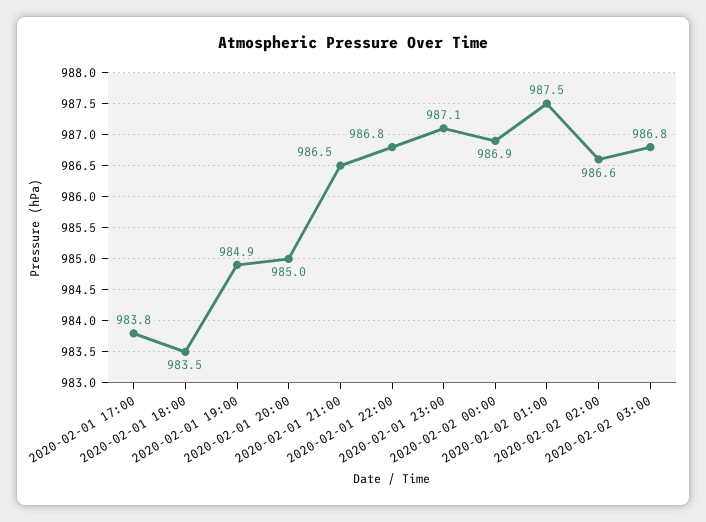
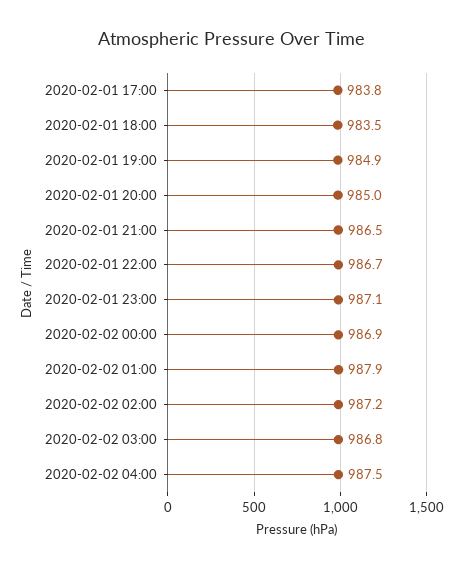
2020-02-01 22:00: 986.8 -> 986.7
2020-02-02 01:00: 987.5 -> 987.9
2020-02-02 02:00: 986.6 -> 987.2
2020-02-02 04:00: none -> 987.5

